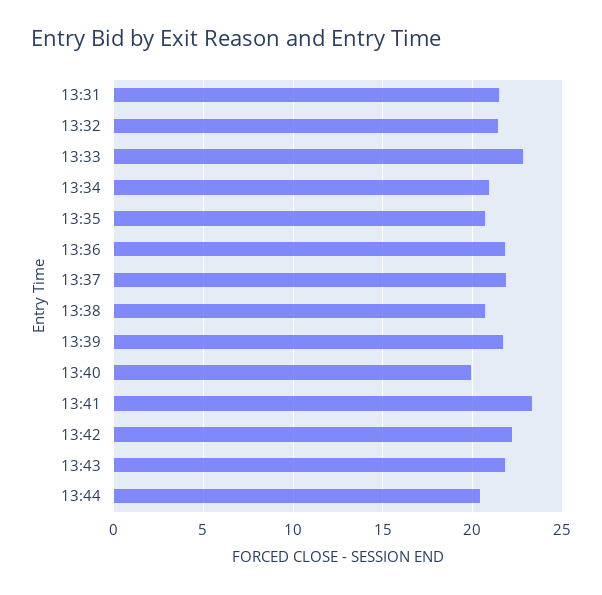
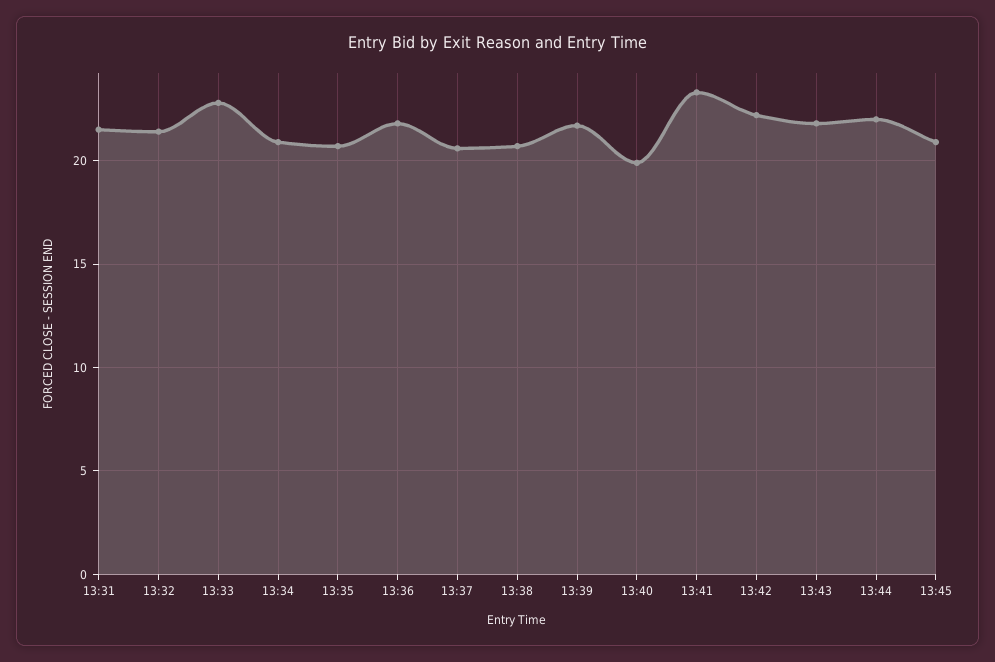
13:37: 22 -> 20.5
13:44: 20.5 -> 22
13:45: none -> 21

